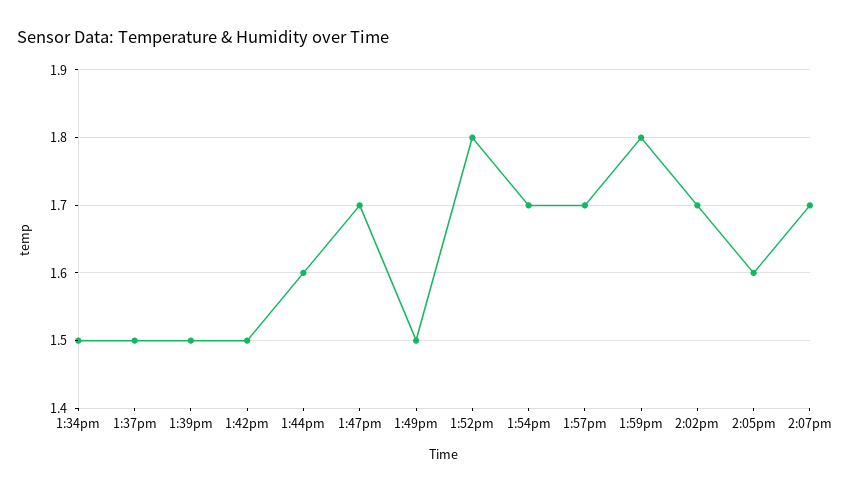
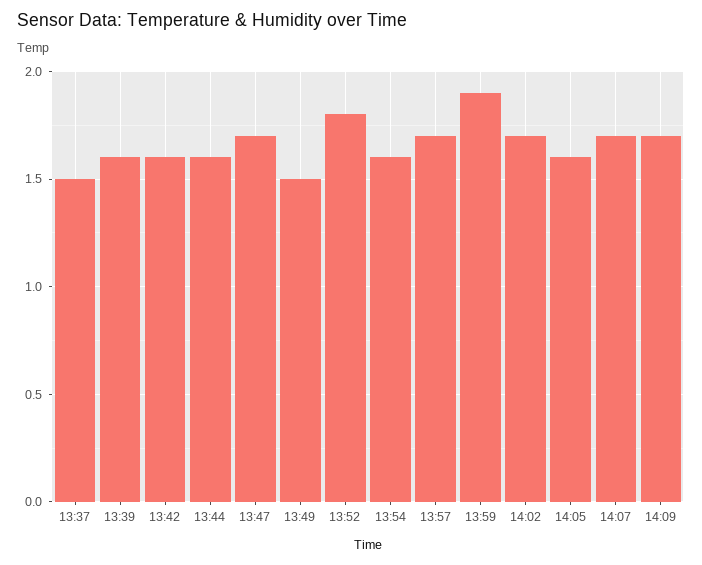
1:34pm: 1.5 -> none
1:39pm: 1.5 -> 1.6
1:42pm: 1.5 -> 1.6
1:54pm: 1.7 -> 1.6
1:59pm: 1.8 -> 1.9
14:09: none -> 1.7

